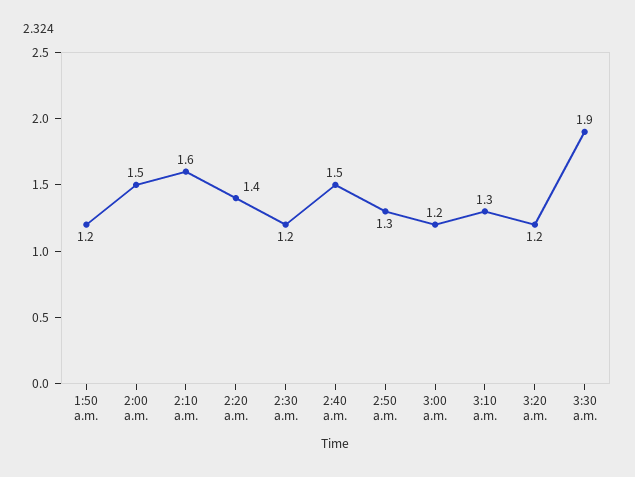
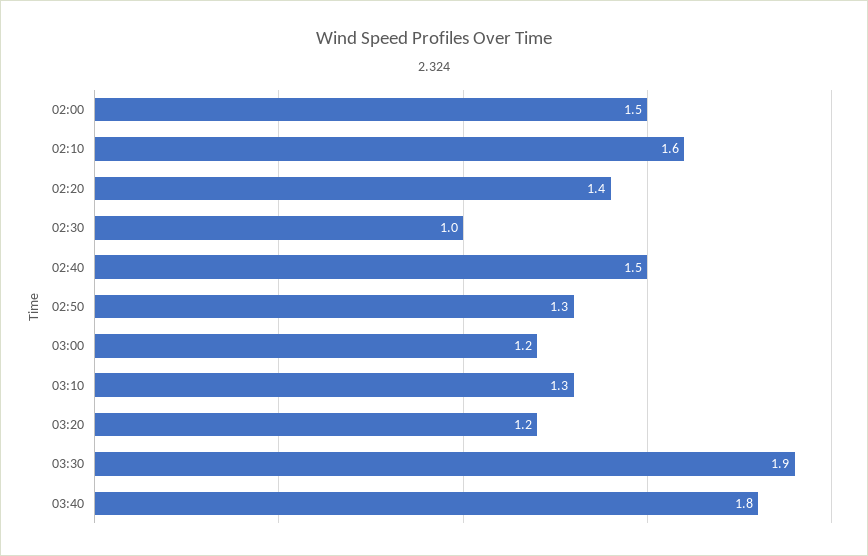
1:50 a.m.: 1.2 -> none
2:30 a.m.: 1.2 -> 1
03:40: none -> 1.8

